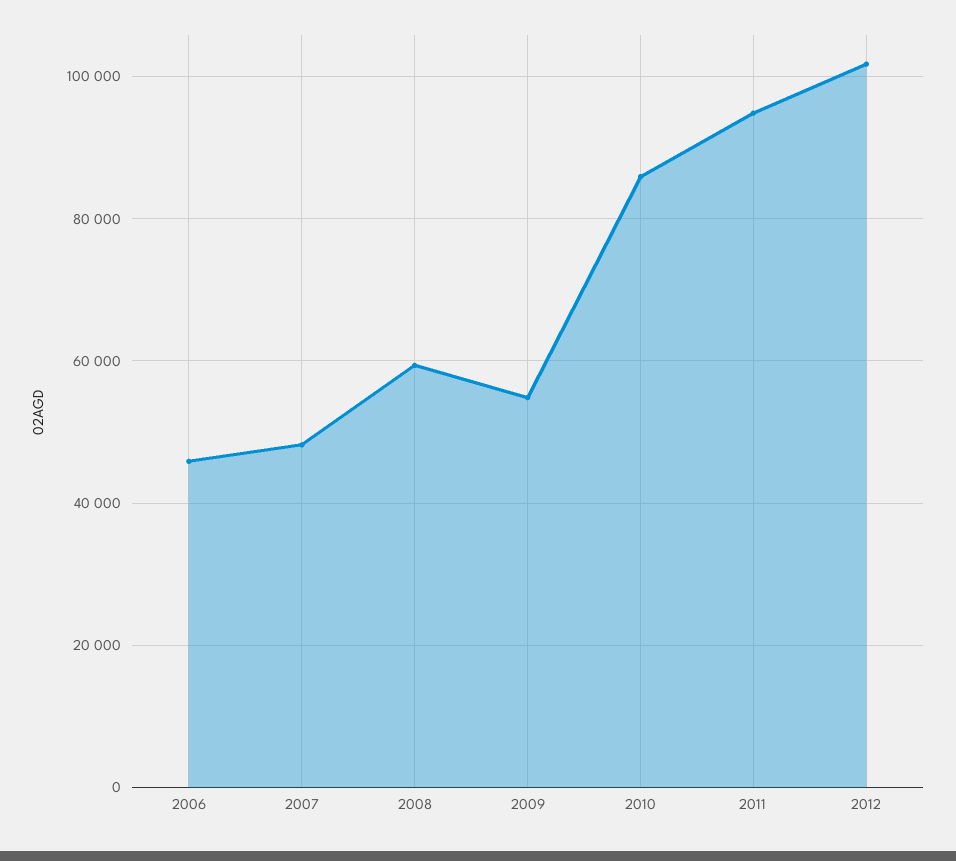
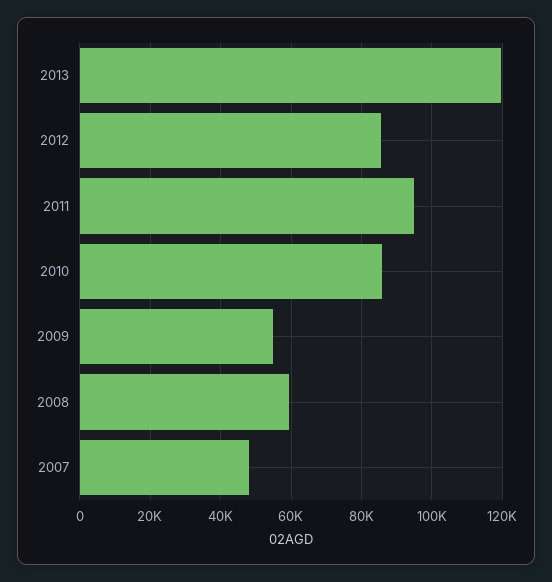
2006: 46000 -> none
2012: 102000 -> 86000
2013: none -> 120000

